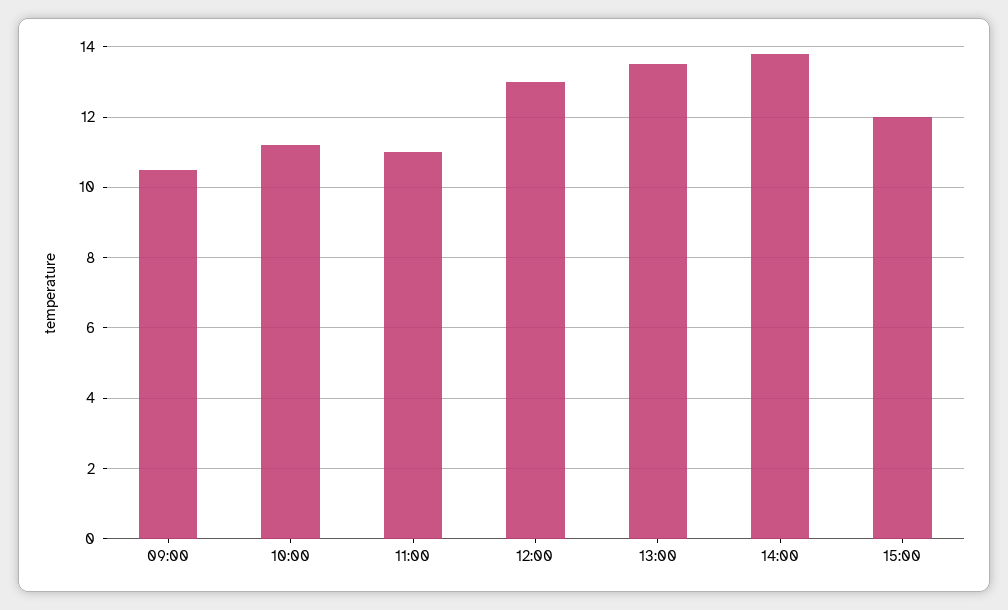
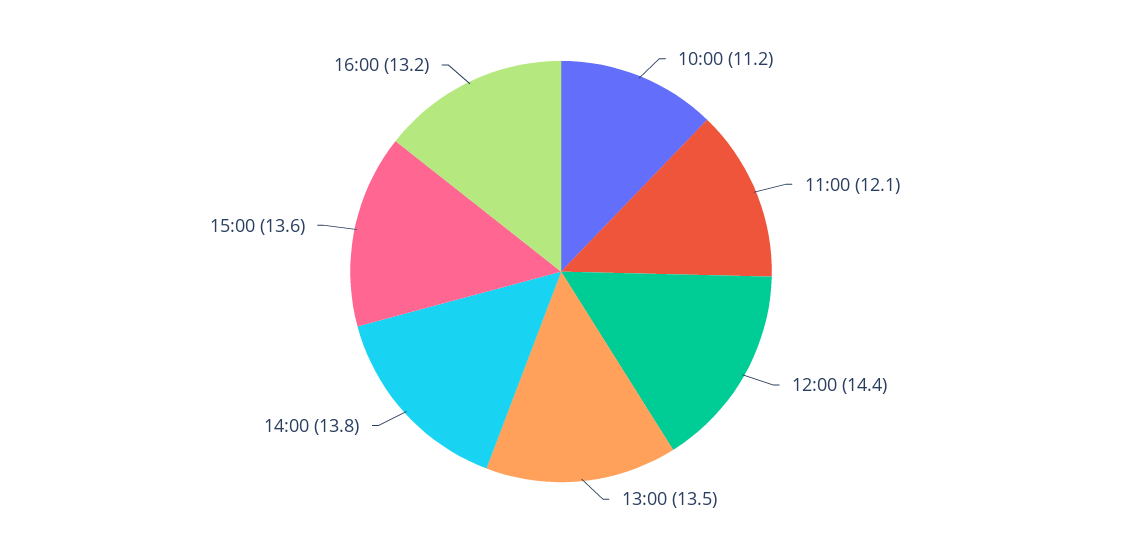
09:00: 10.5 -> none
11:00: 11 -> 12.1
12:00: 13 -> 14.4
15:00: 12 -> 13.6
16:00: none -> 13.2

